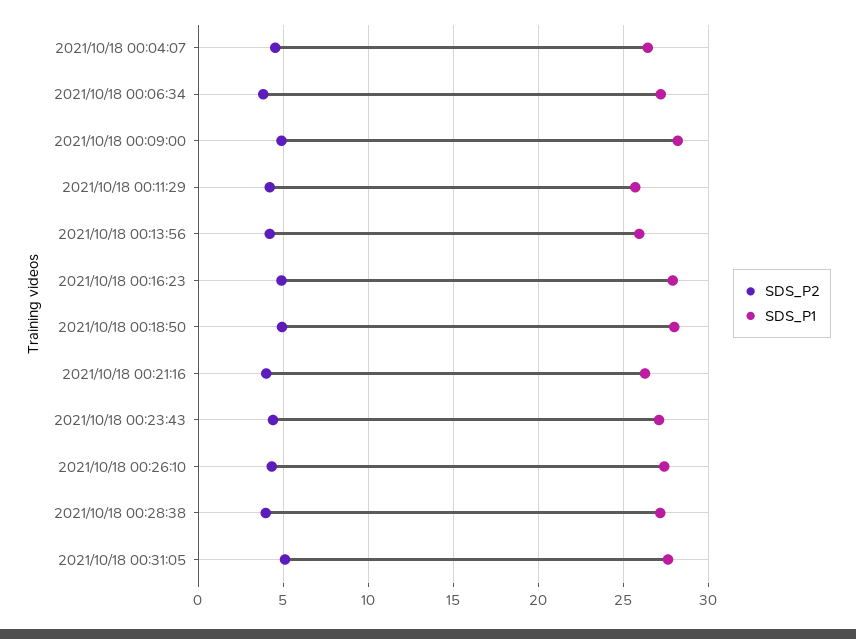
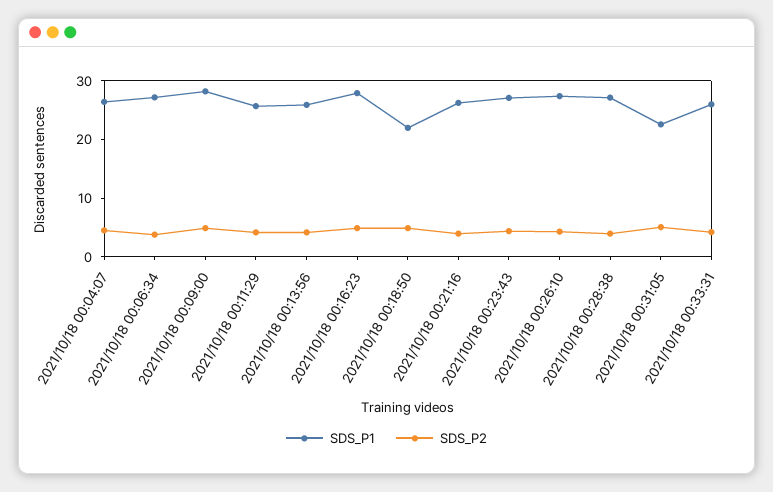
SDS_P1, 2021/10/18 00:18:50: 28 -> 22
SDS_P1, 2021/10/18 00:31:05: 27.5 -> 22
SDS_P1, 2021/10/18 00:33:31: none -> 26
SDS_P2, 2021/10/18 00:33:31: none -> 4

